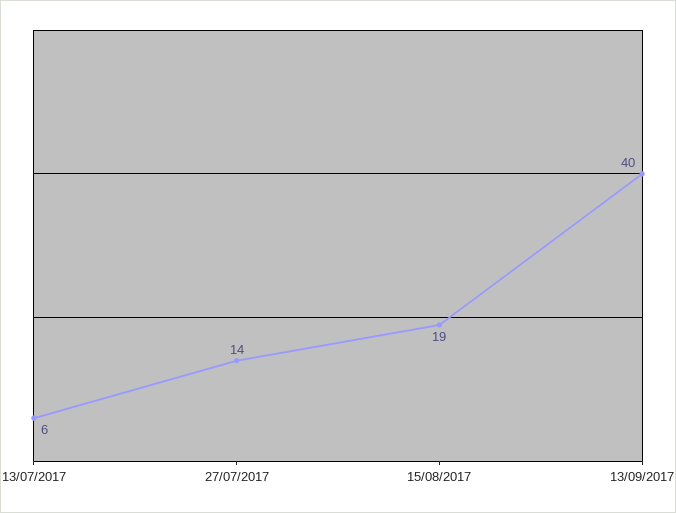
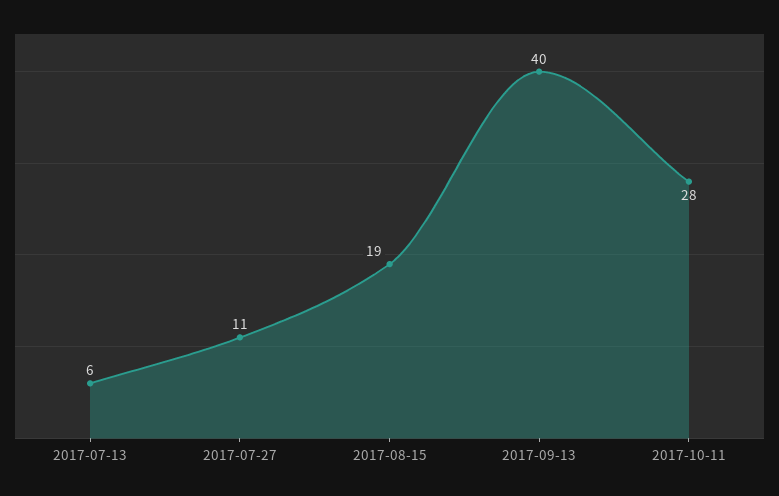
27/07/2017: 14 -> 11
2017-10-11: none -> 28

